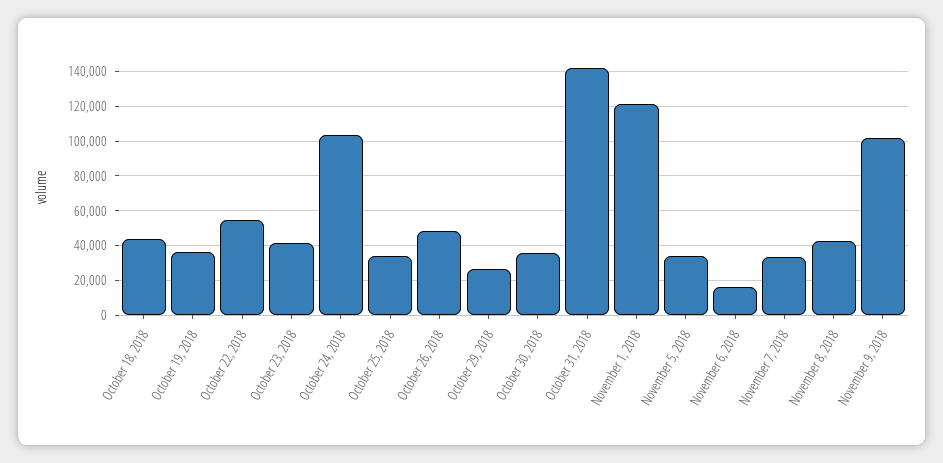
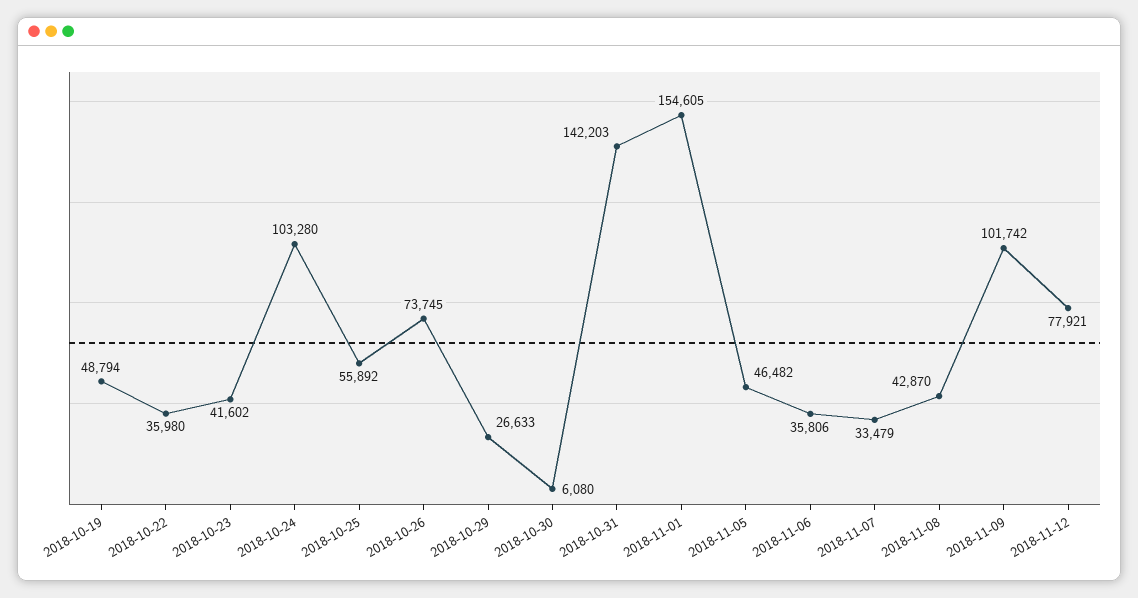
October 18, 2018: 45000 -> none
October 19, 2018: 35000 -> 48794
October 22, 2018: 55000 -> 35980
October 25, 2018: 35000 -> 55892
October 26, 2018: 50000 -> 73745
October 30, 2018: 35000 -> 6080
November 1, 2018: 120000 -> 154605
November 5, 2018: 35000 -> 46482
November 6, 2018: 15000 -> 35806
2018-11-12: none -> 77921

